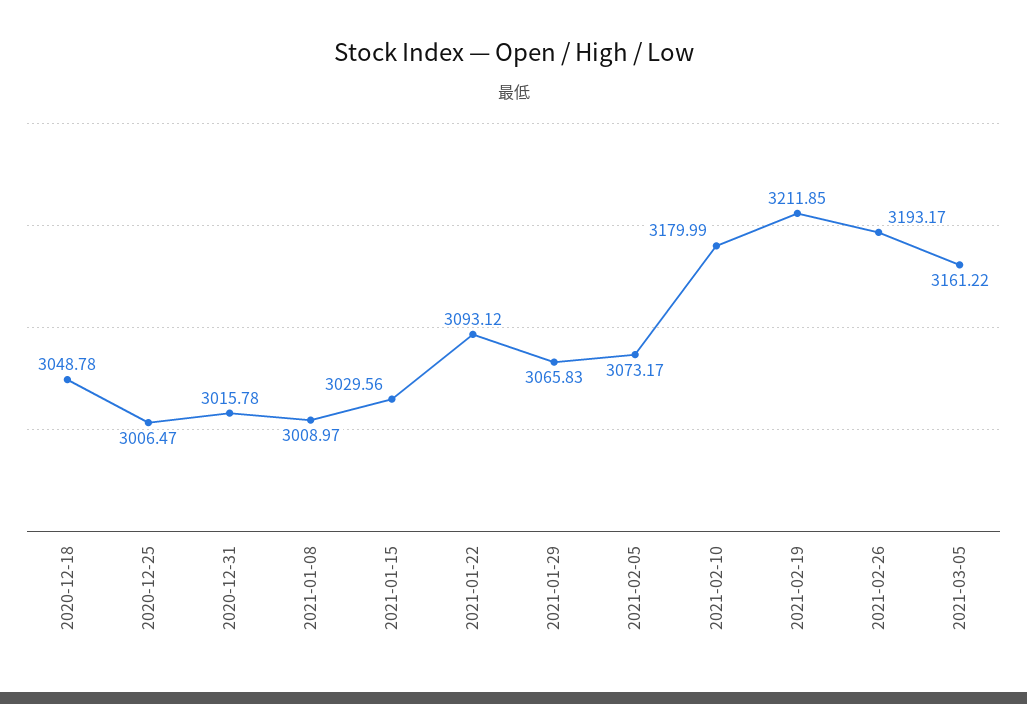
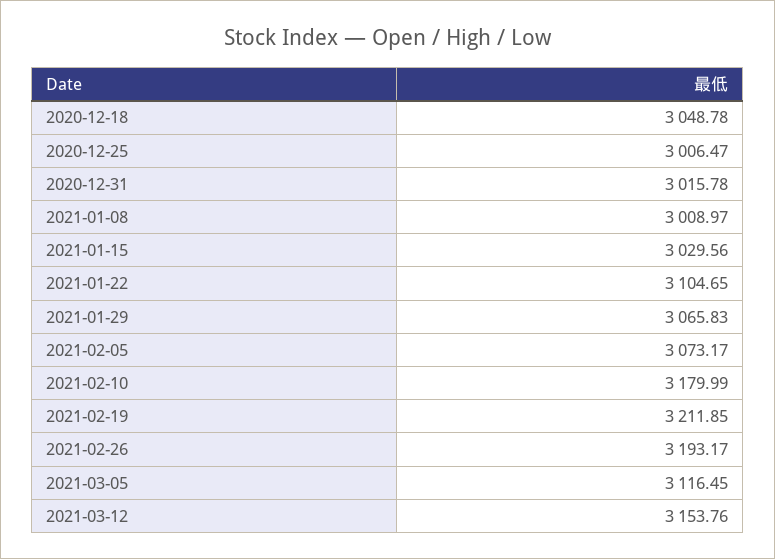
2021-01-22: 3093.12 -> 3104.65
2021-03-05: 3161.22 -> 3116.45
2021-03-12: none -> 3153.76

